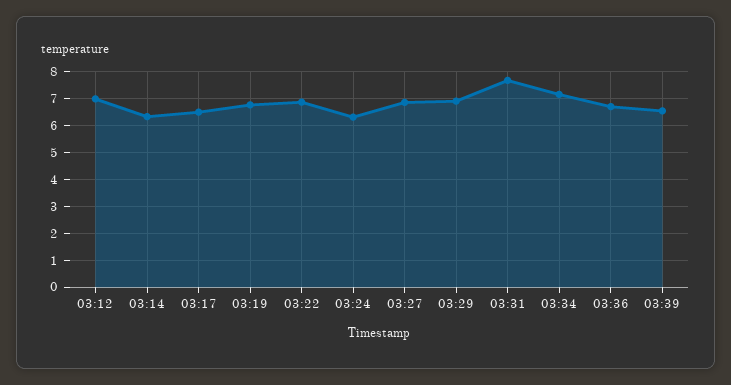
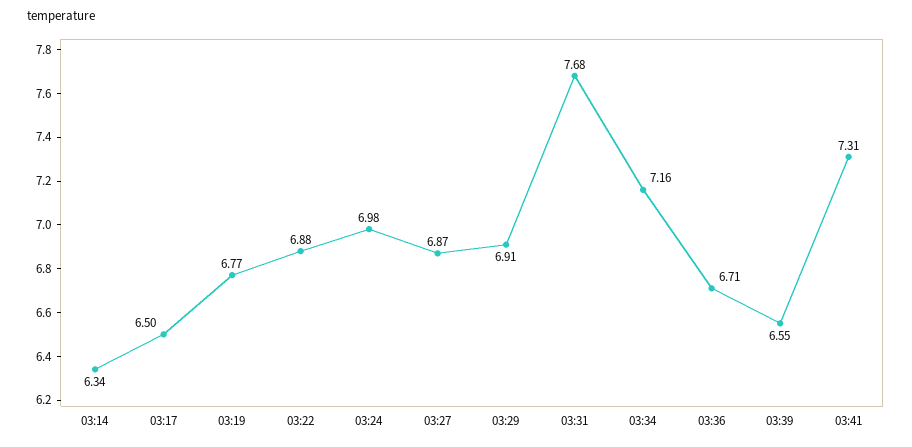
03:12: 7 -> none
03:24: 6.25 -> 6.98
03:41: none -> 7.31

